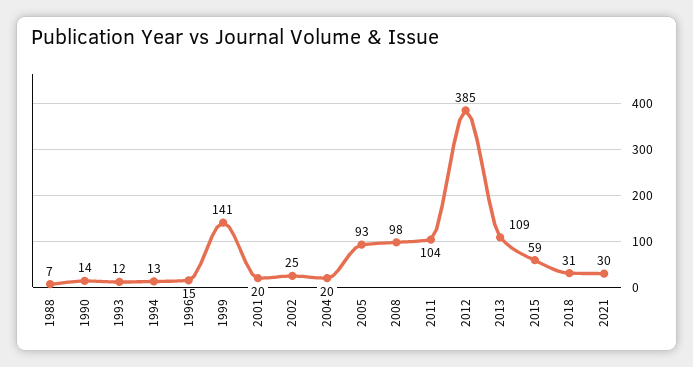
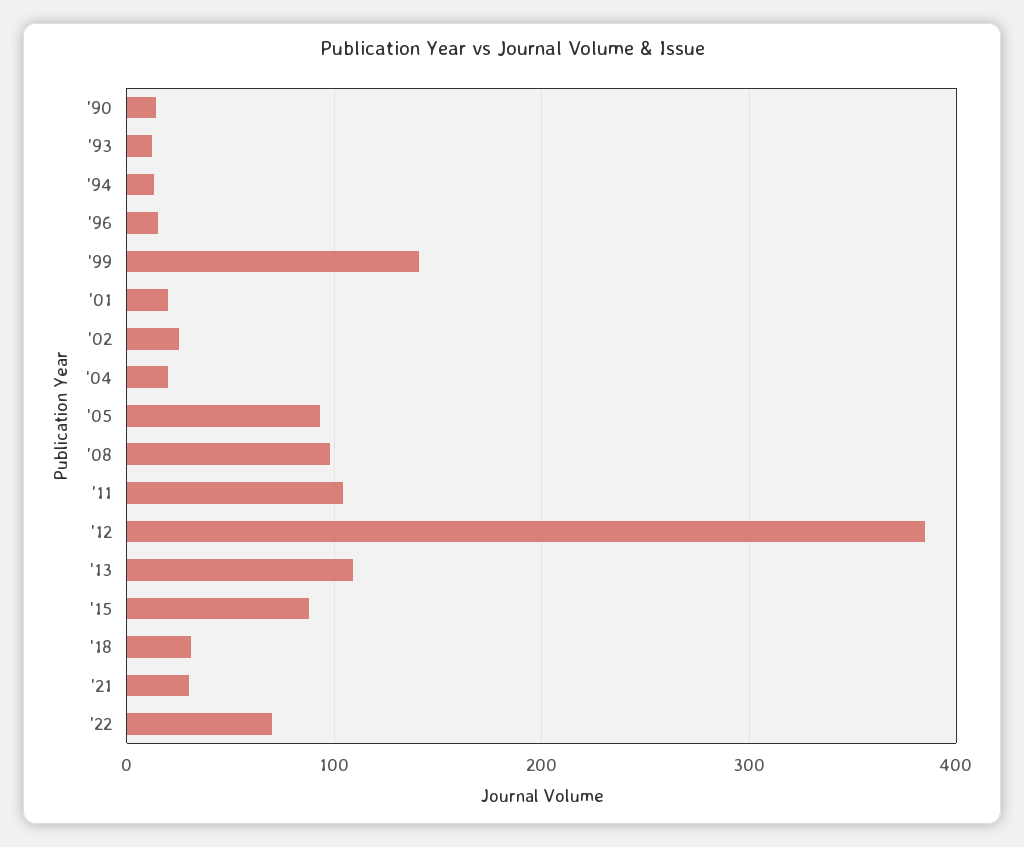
1988: 7 -> none
2015: 59 -> 90
'22: none -> 70

